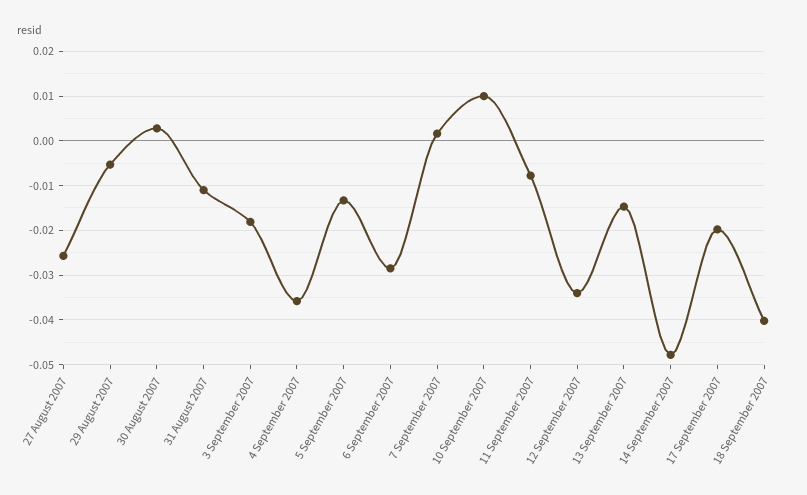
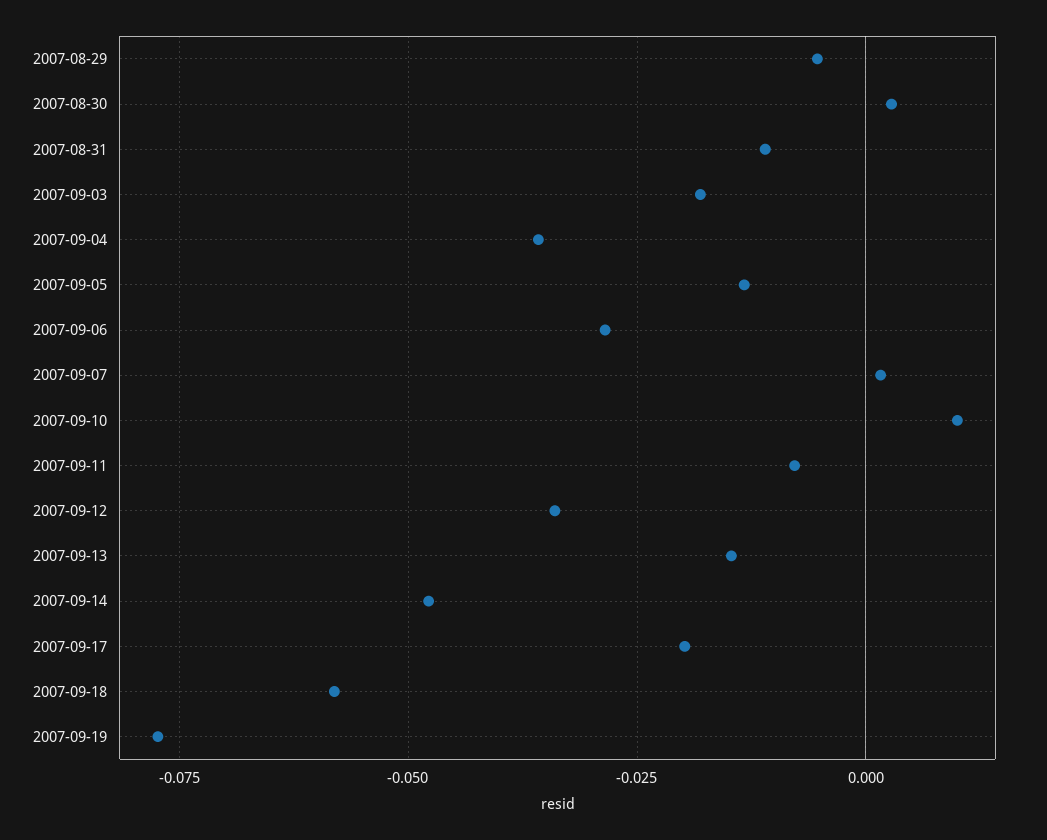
27 August 2007: -0.026 -> none
18 September 2007: -0.04 -> -0.0575
2007-09-19: none -> -0.0775

